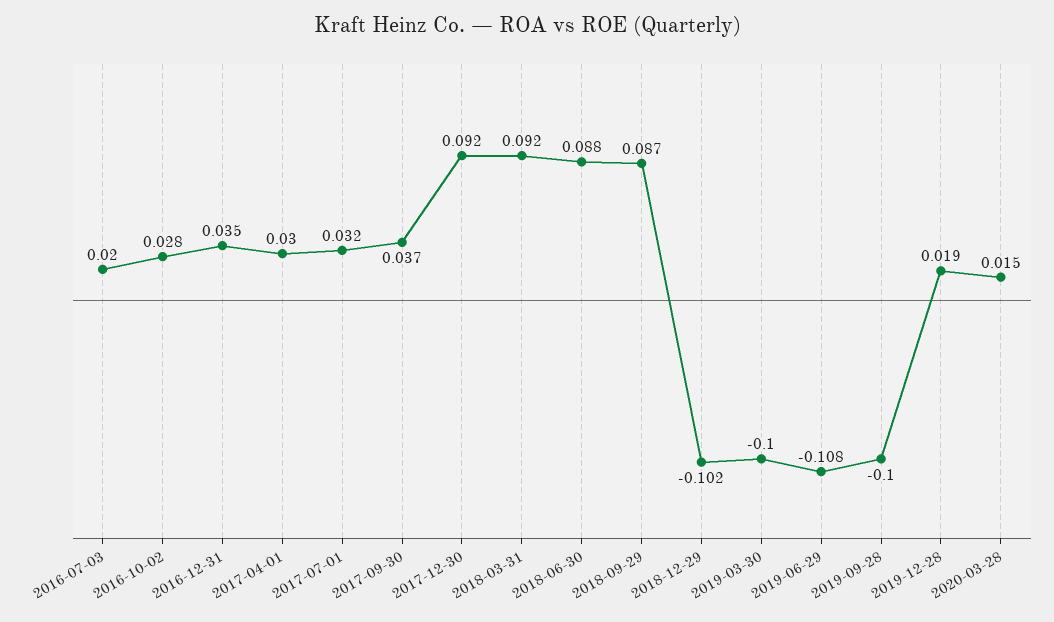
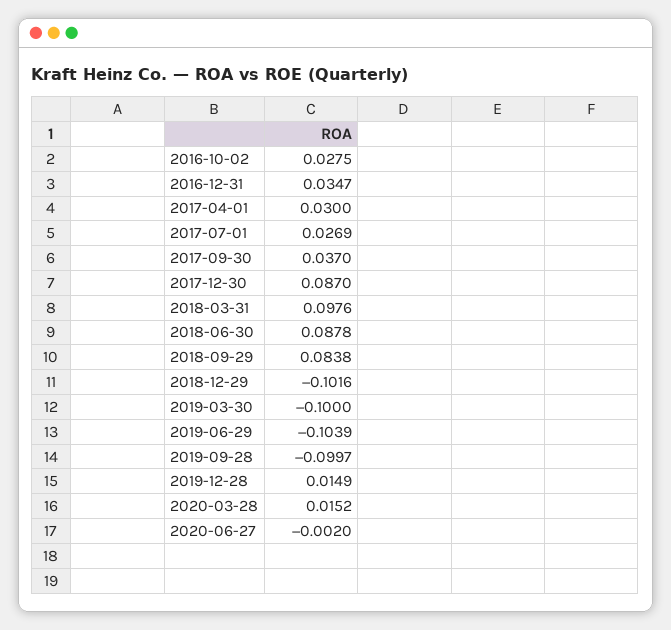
2016-07-03: 0.02 -> none
2017-07-01: 0.032 -> 0.0269
2017-12-30: 0.092 -> 0.087
2018-03-31: 0.092 -> 0.0976
2018-09-29: 0.087 -> 0.0838
2019-06-29: -0.108 -> -0.1039
2019-12-28: 0.019 -> 0.0149
2020-06-27: none -> -0.002

